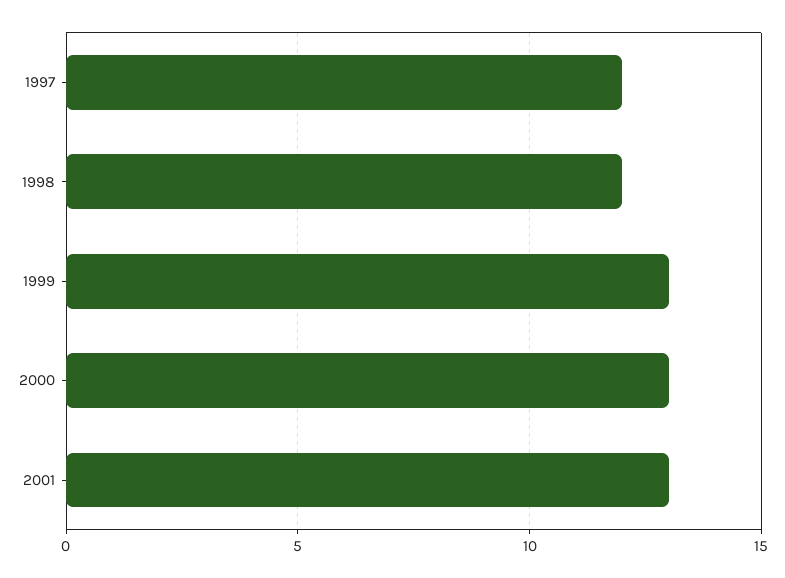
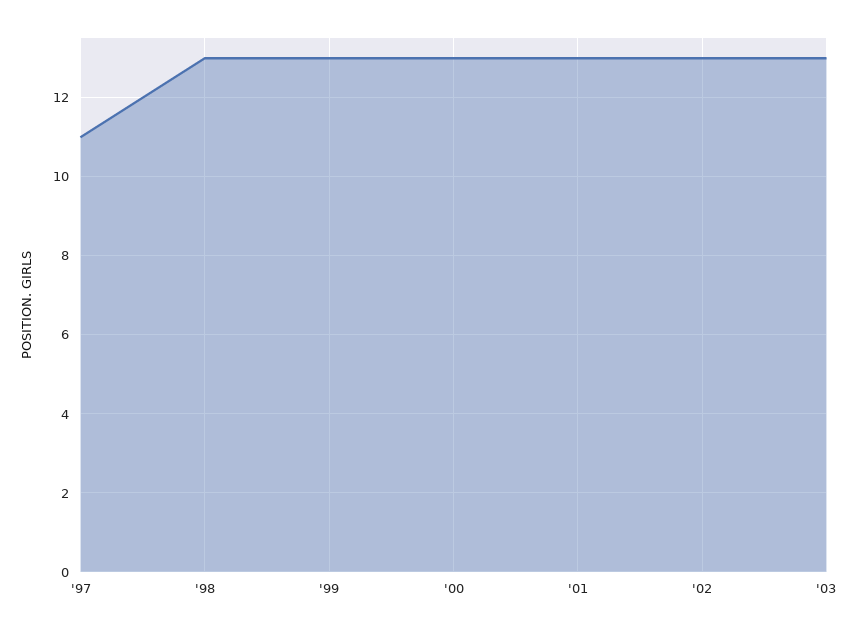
1997: 12 -> 11
1998: 12 -> 13
'02: none -> 13
'03: none -> 13

